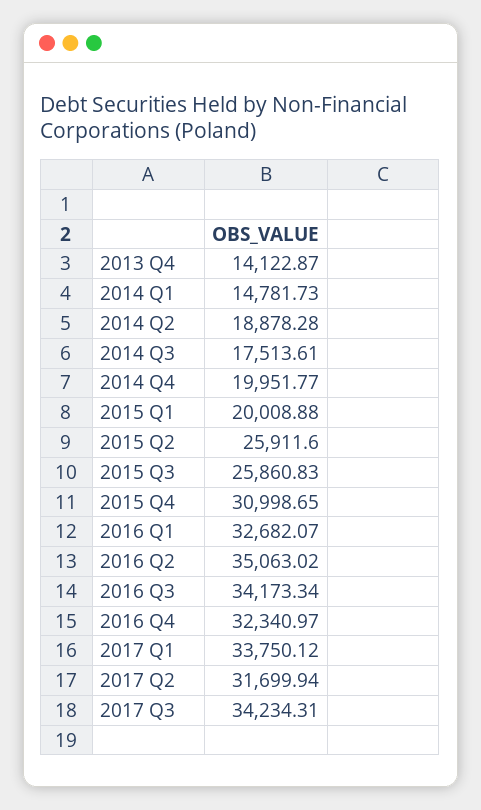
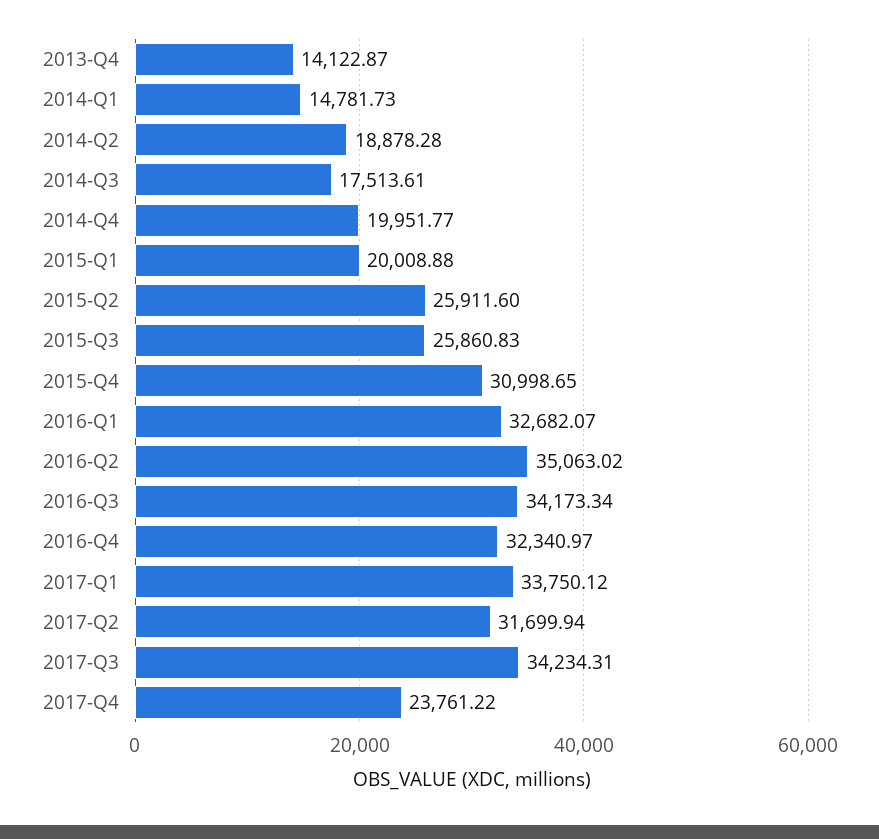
2017-Q4: none -> 23761.22

